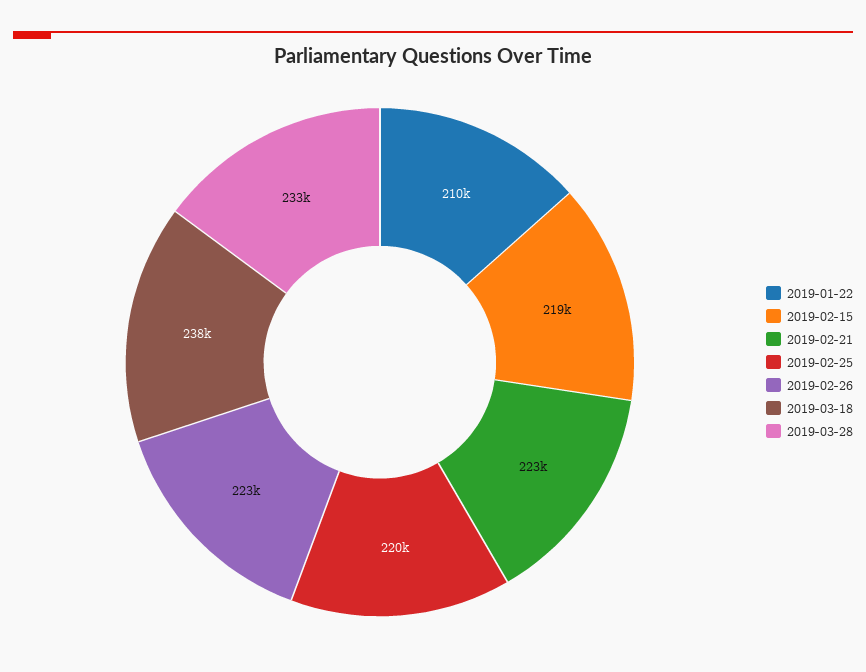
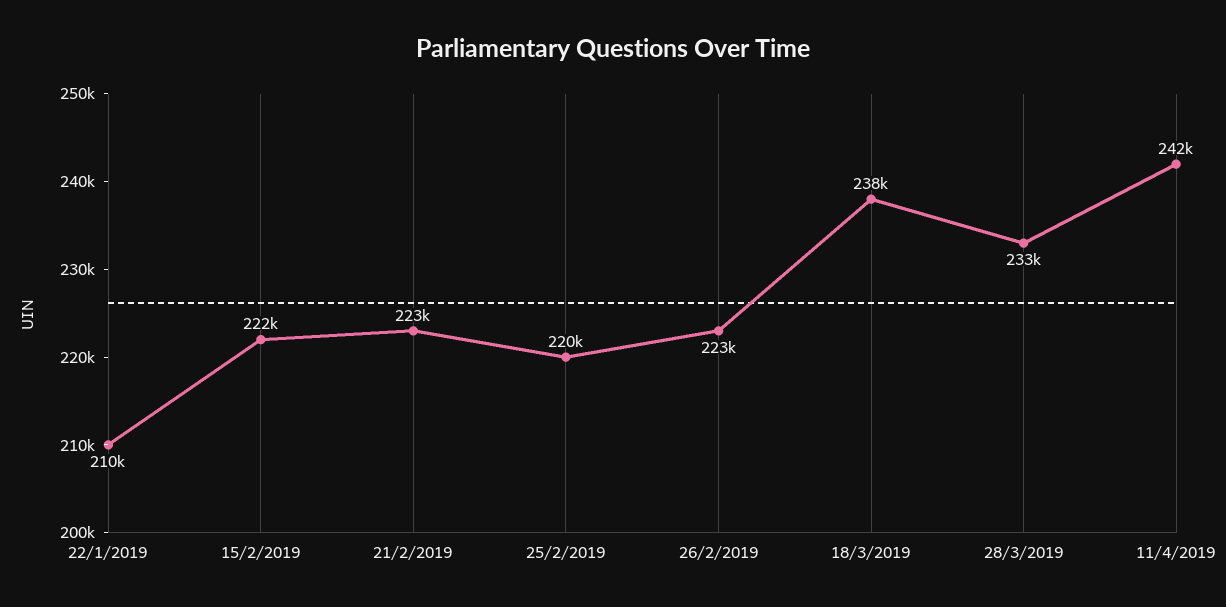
2019-02-15: 219000 -> 222000
11/4/2019: none -> 242000

